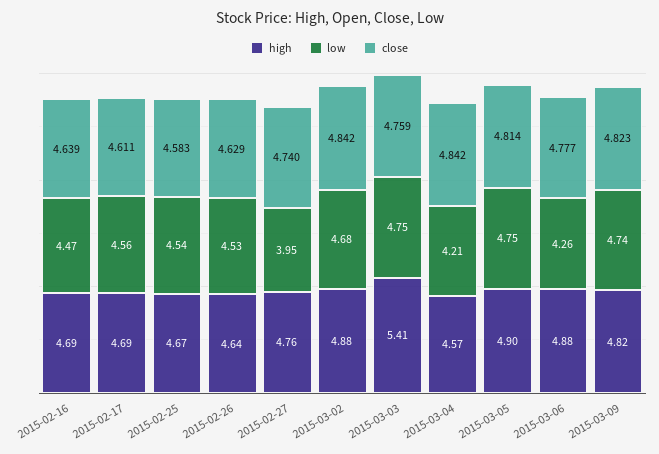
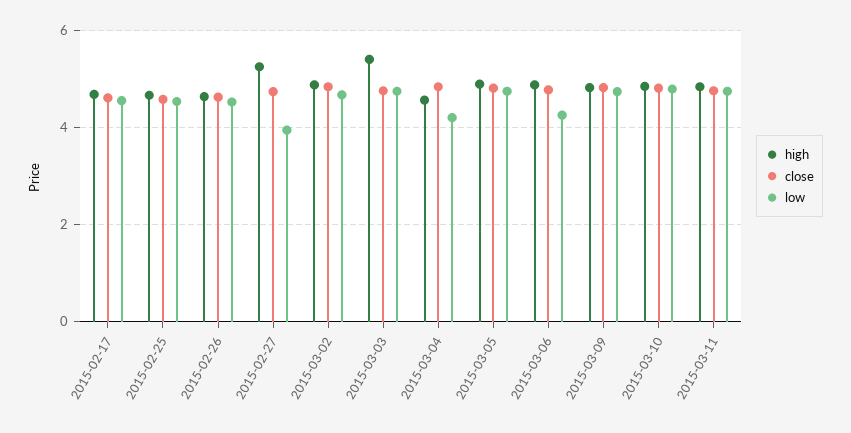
high, 2015-02-16: 4.69 -> none
low, 2015-02-16: 4.47 -> none
close, 2015-02-16: 4.639 -> none
high, 2015-02-27: 4.76 -> 5.2
high, 2015-03-10: none -> 4.8
close, 2015-03-10: none -> 4.8
low, 2015-03-10: none -> 4.8
high, 2015-03-11: none -> 4.8
close, 2015-03-11: none -> 4.8
low, 2015-03-11: none -> 4.8

